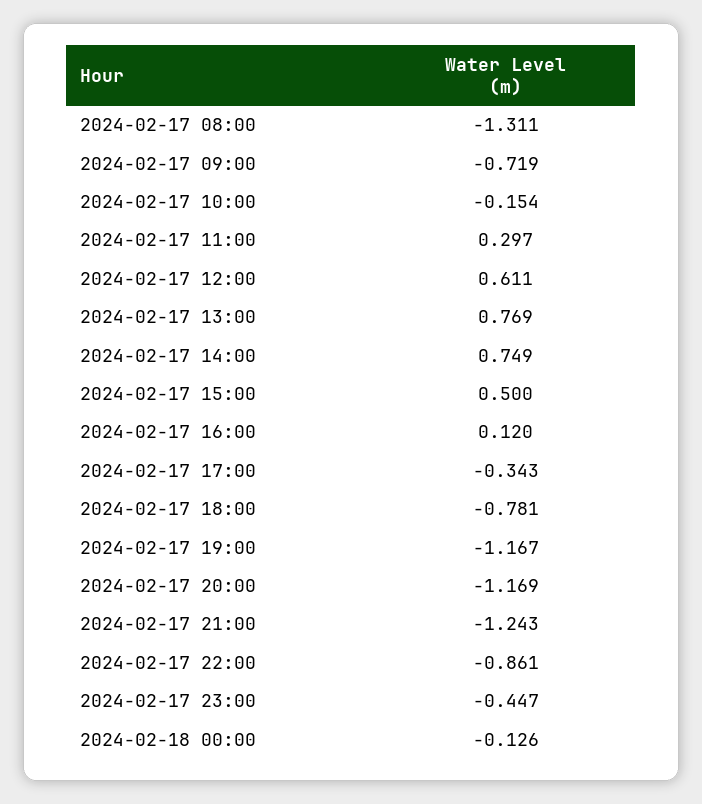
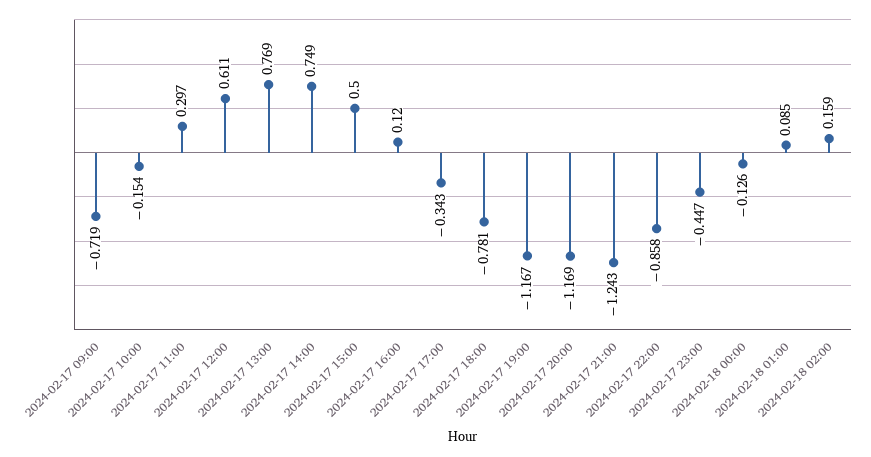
2024-02-17 08:00: -1.311 -> none
2024-02-17 22:00: -0.861 -> -0.858
2024-02-18 01:00: none -> 0.085
2024-02-18 02:00: none -> 0.159

